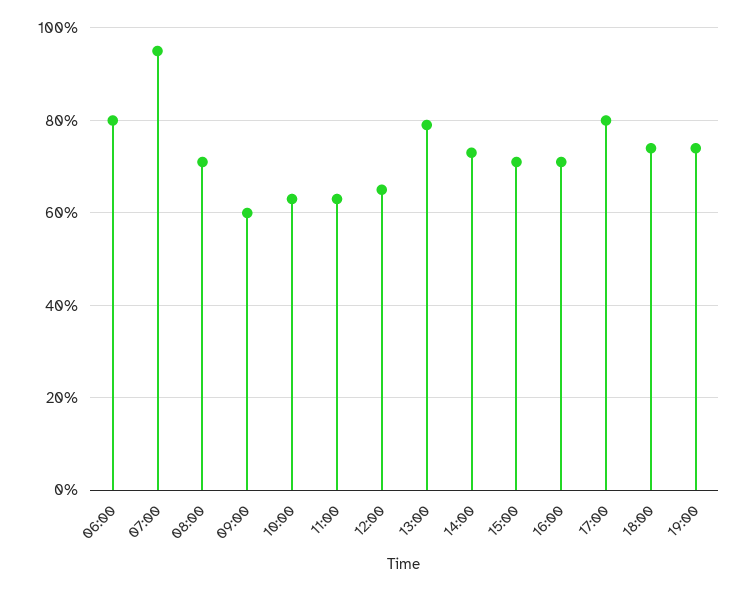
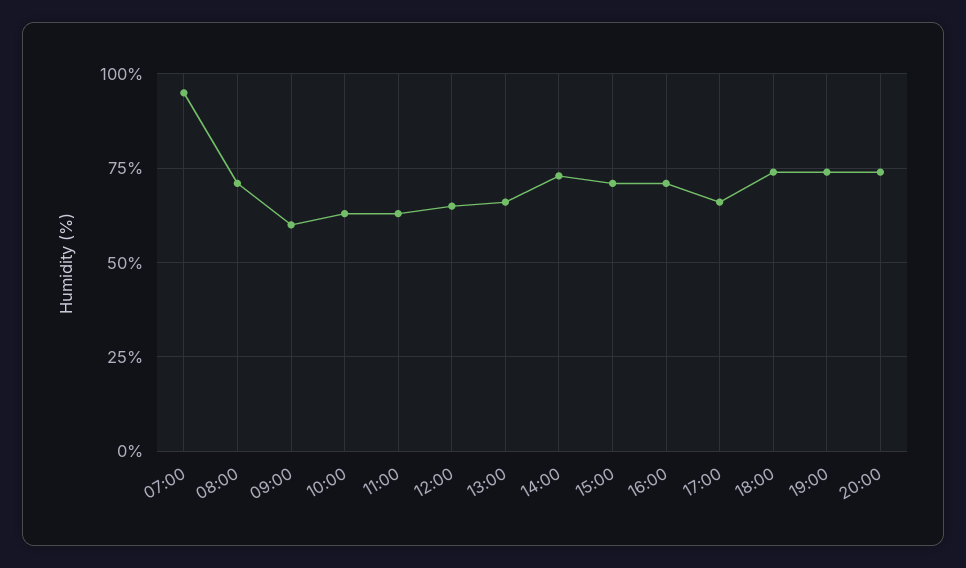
06:00: 80 -> none
13:00: 80 -> 65
17:00: 80 -> 65
20:00: none -> 75

